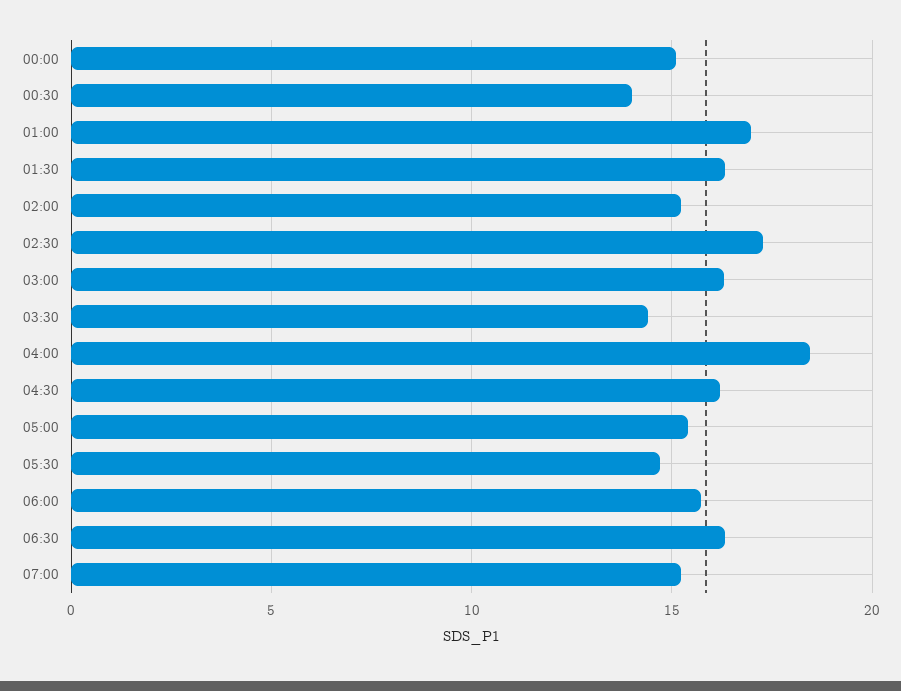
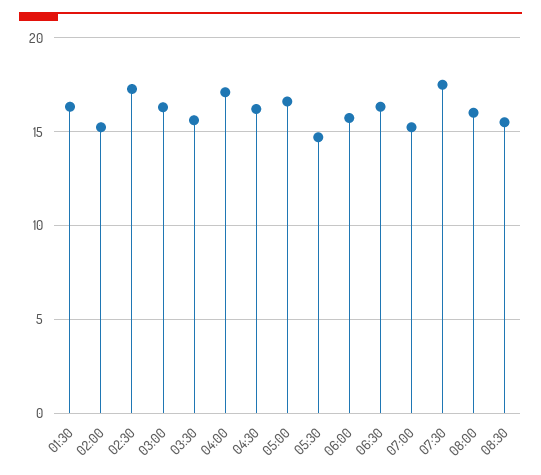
00:00: 15 -> none
00:30: 14 -> none
01:00: 17 -> none
03:30: 14.5 -> 15.5
04:00: 18.5 -> 17
05:00: 15.5 -> 16.5
07:30: none -> 17.5
08:00: none -> 16
08:30: none -> 15.5

